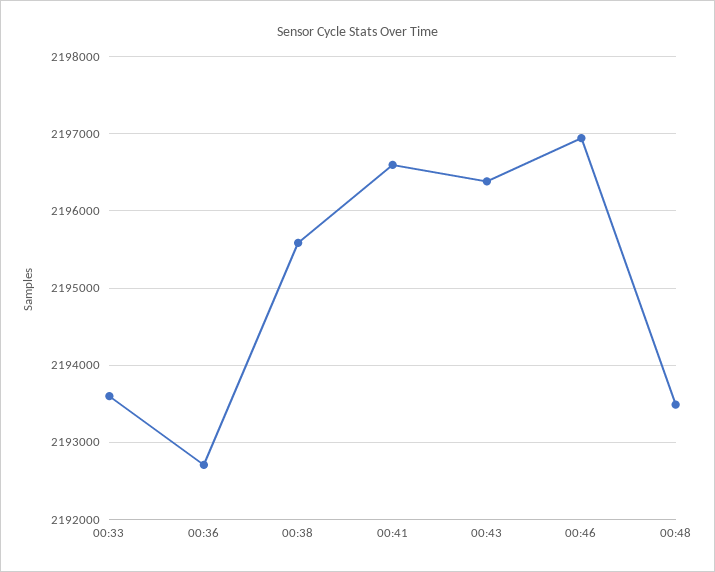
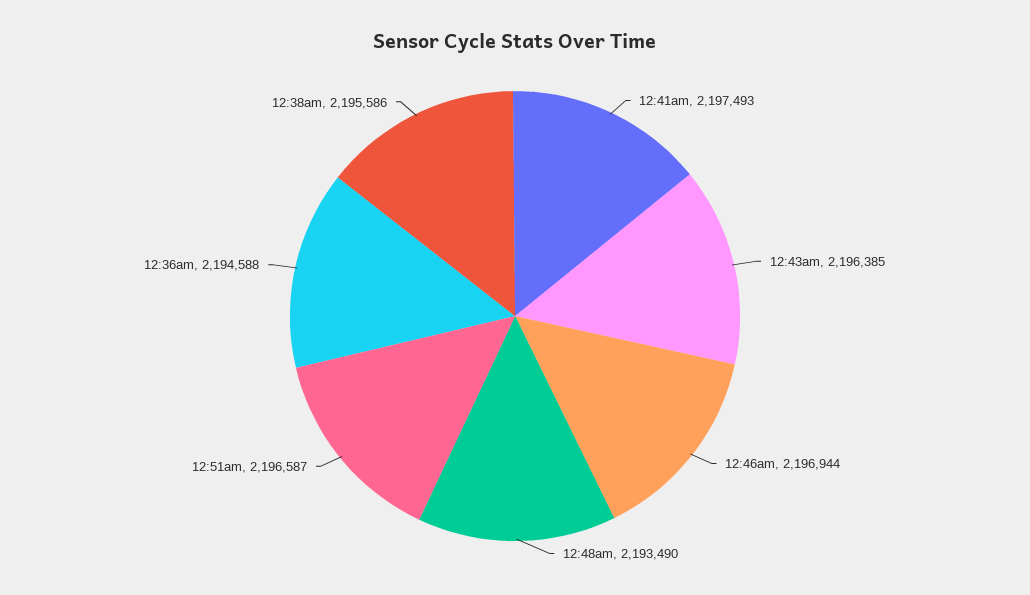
00:33: 2193600 -> none
00:36: 2192700 -> 2194588
00:41: 2196600 -> 2197493
12:51am: none -> 2196587

